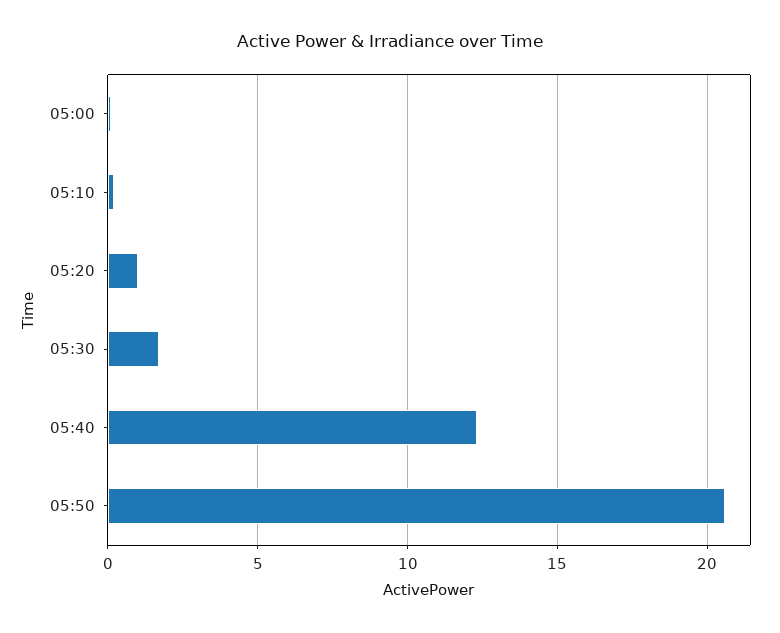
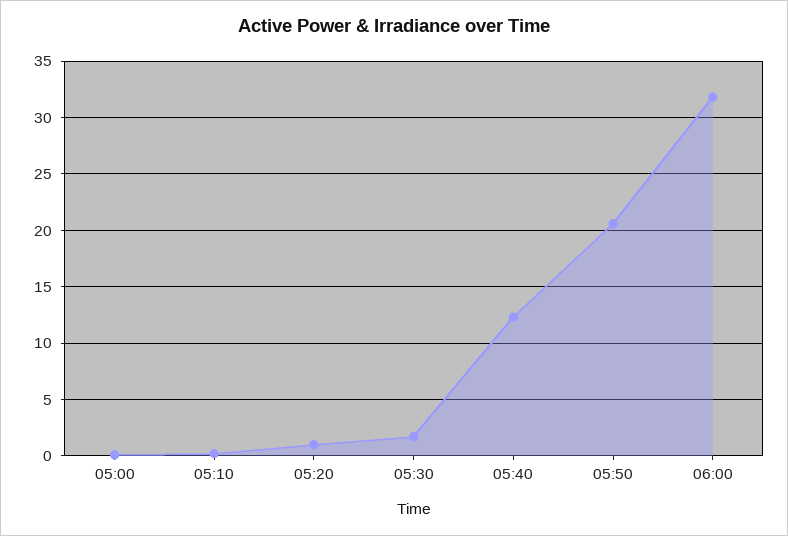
06:00: none -> 32

